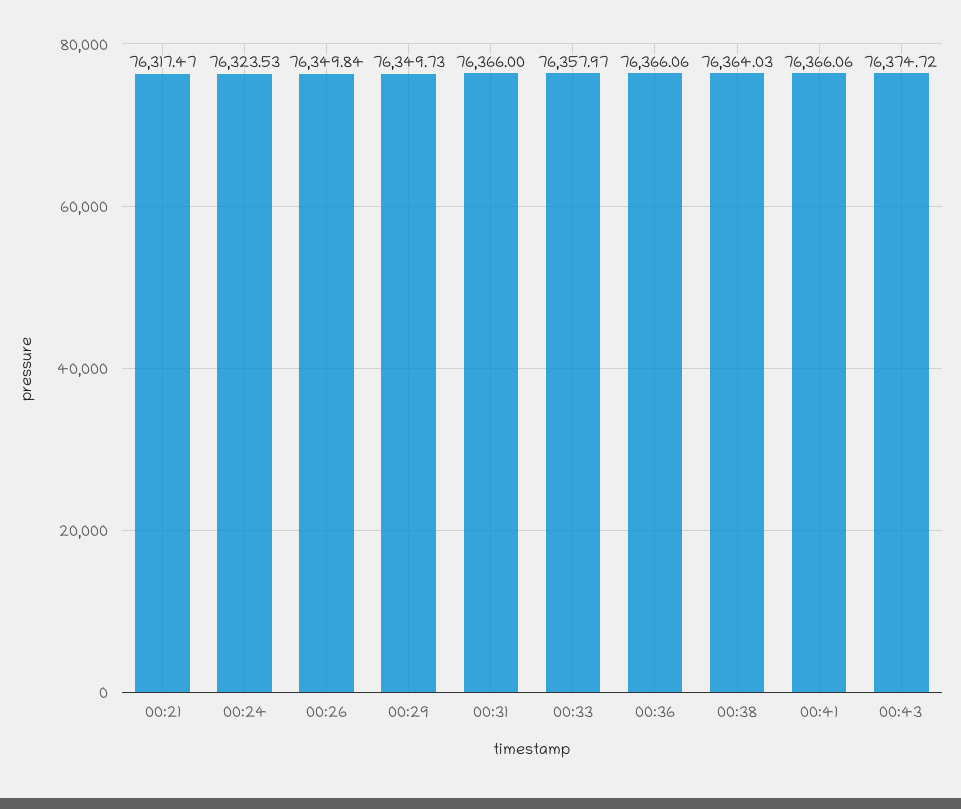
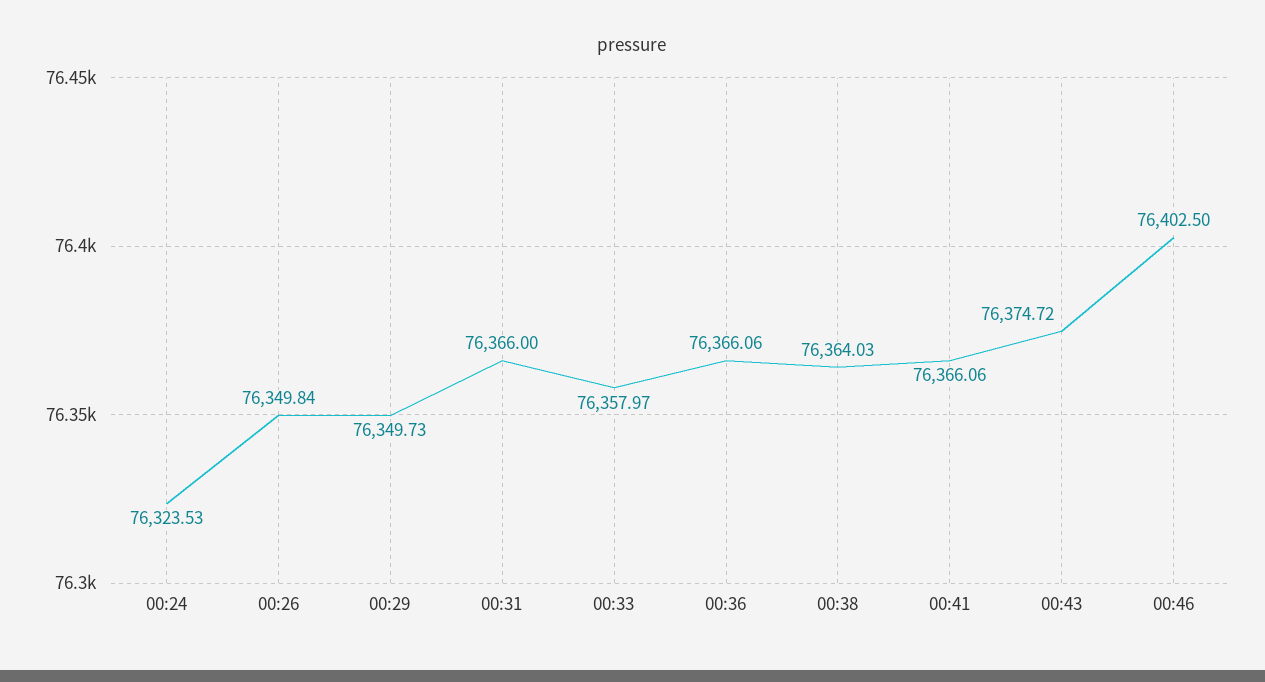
00:21: 76317.47 -> none
00:46: none -> 76402.5

